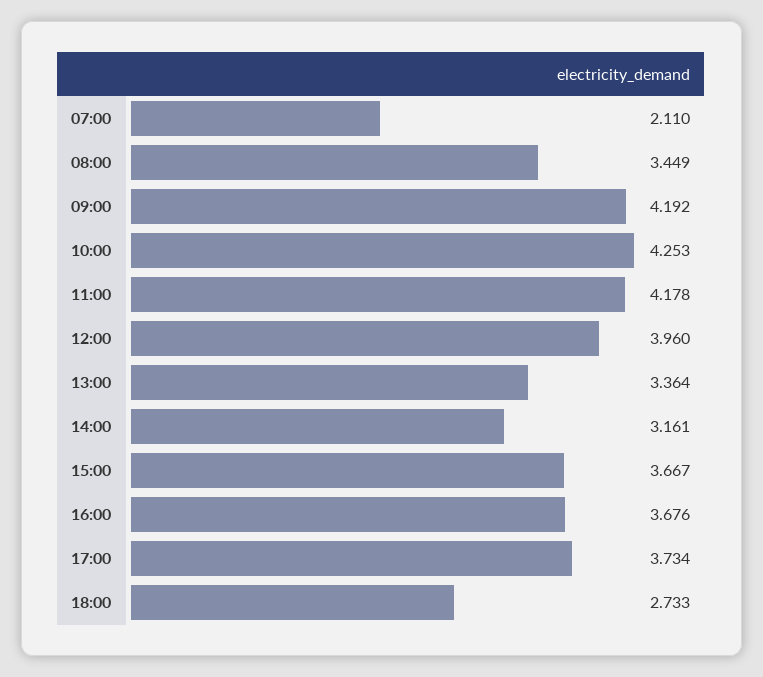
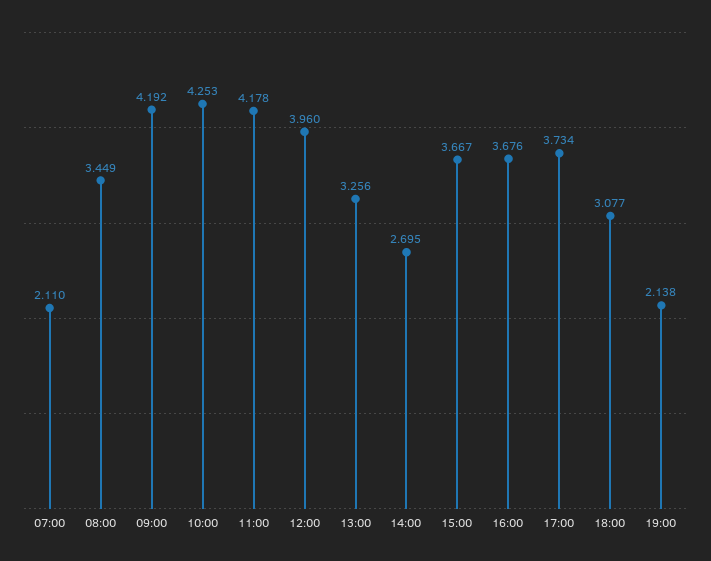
13:00: 3.364 -> 3.256
14:00: 3.161 -> 2.695
18:00: 2.733 -> 3.077
19:00: none -> 2.138

